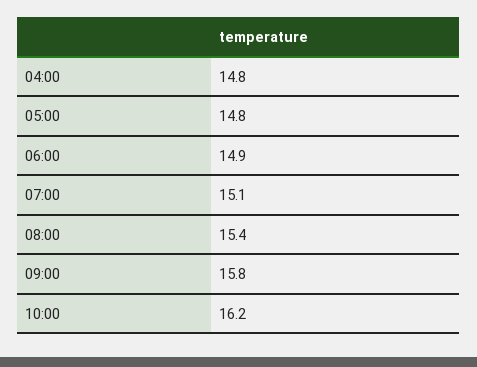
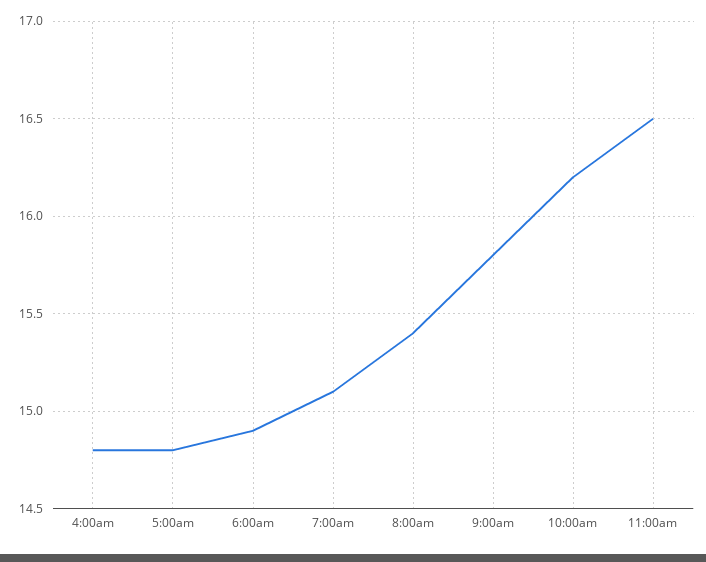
11:00am: none -> 16.5

